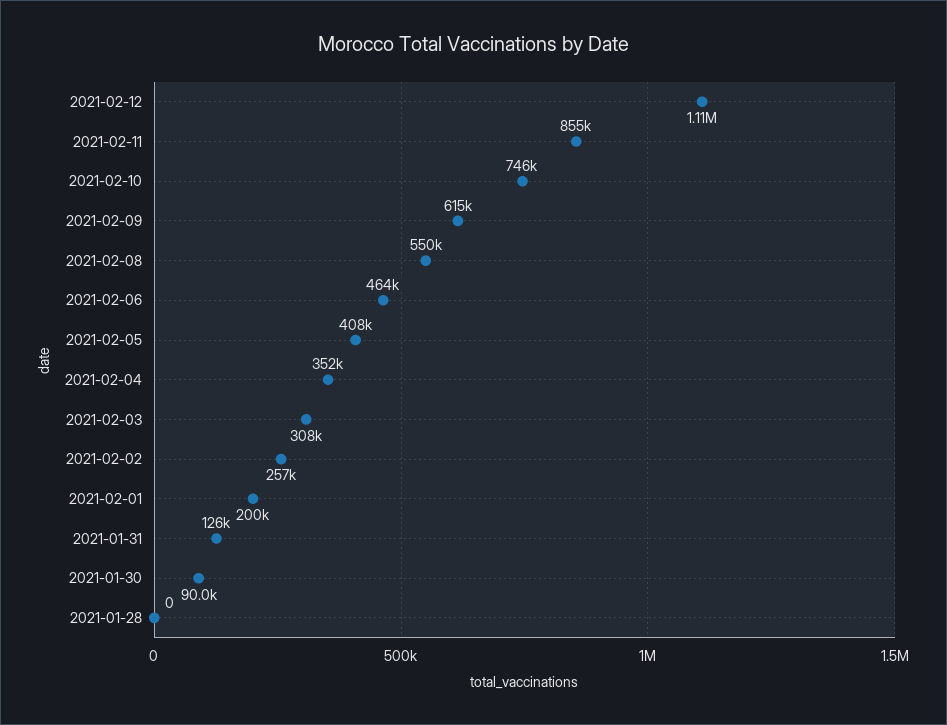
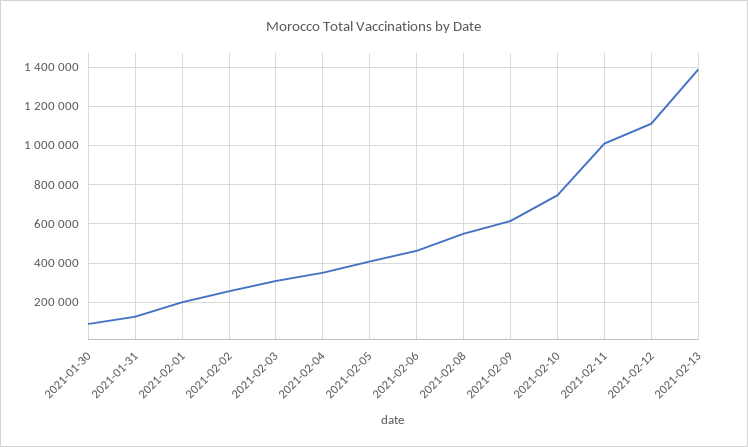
2021-02-11: 855000 -> 1000000
2021-01-28: 0 -> none
2021-02-13: none -> 1400000

